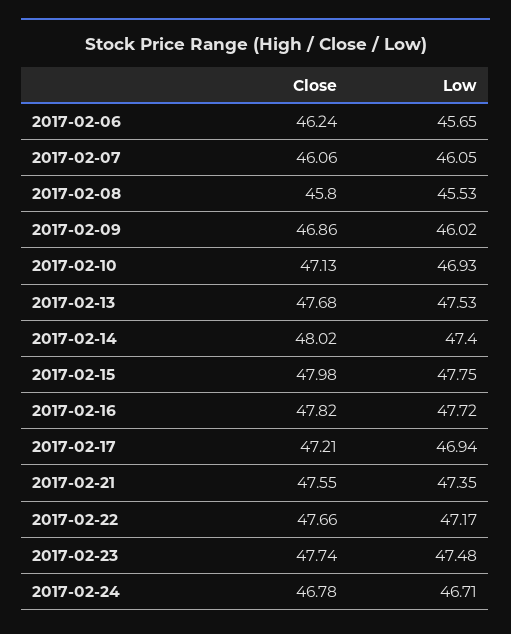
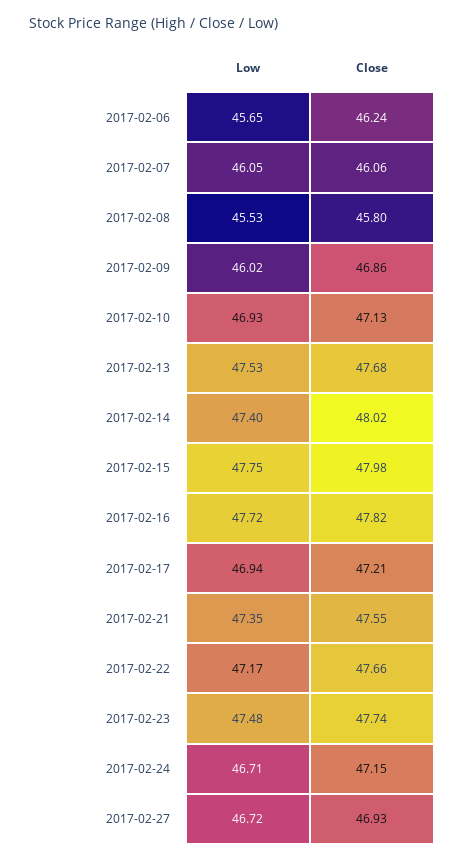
Close, 2017-02-24: 46.78 -> 47.15
Low, 2017-02-27: none -> 46.72
Close, 2017-02-27: none -> 46.93

